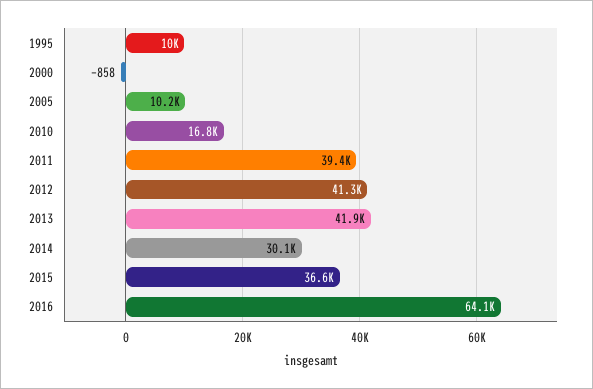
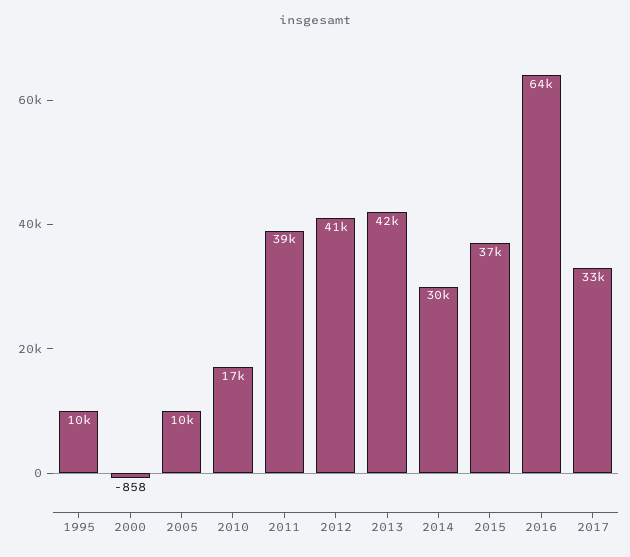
2017: none -> 33000

